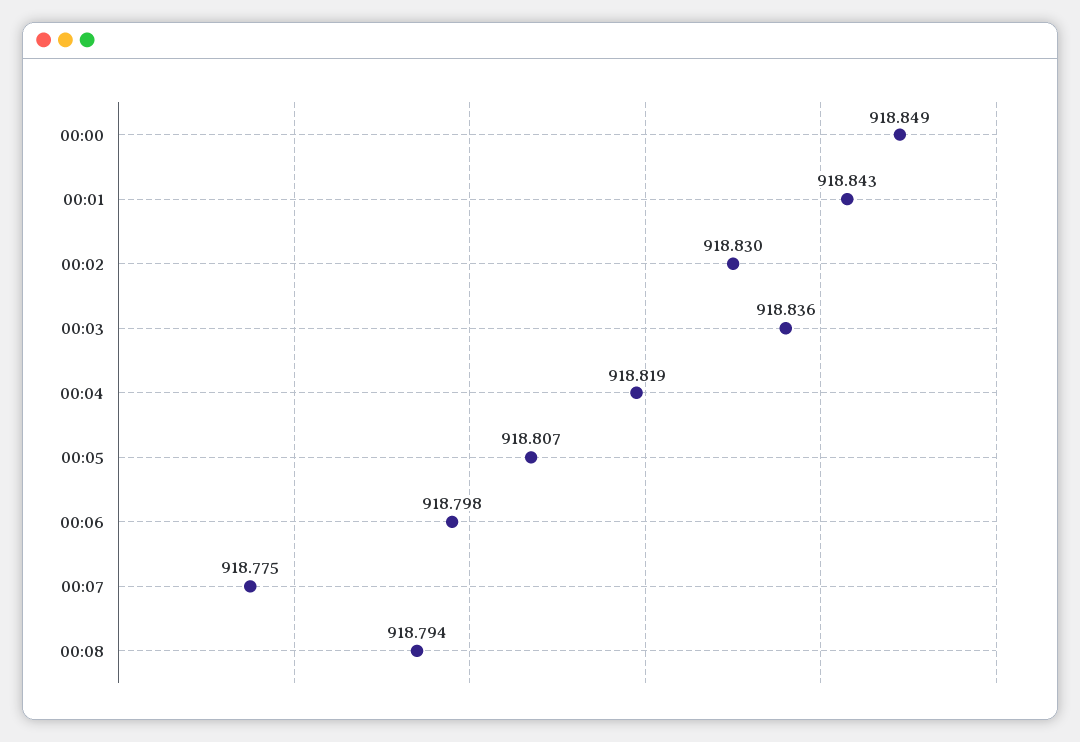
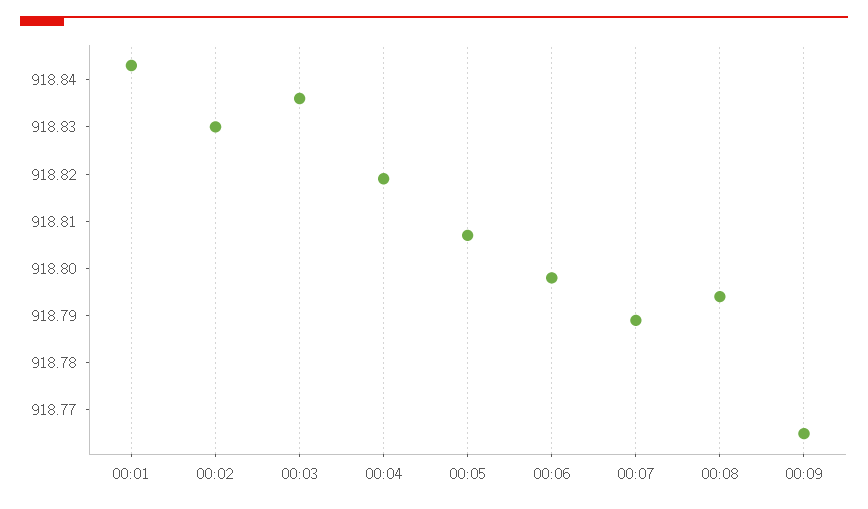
00:00: 918.849 -> none
00:07: 918.775 -> 918.79
00:09: none -> 918.765

